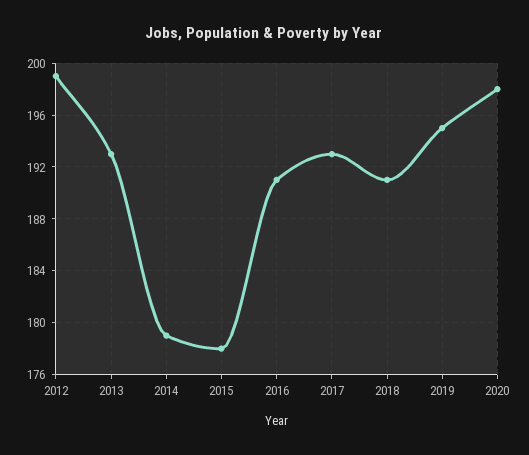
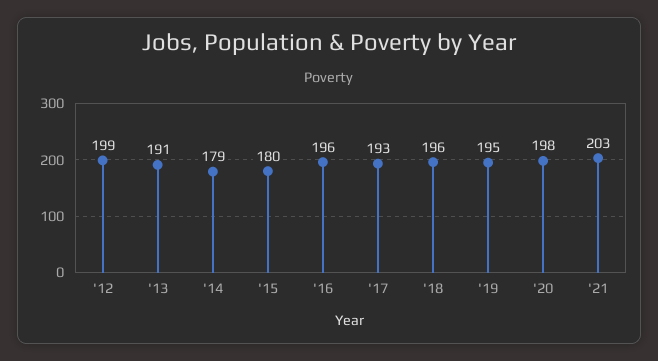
2013: 193 -> 191
2015: 178 -> 180
2016: 191 -> 196
2018: 191 -> 196
'21: none -> 203

